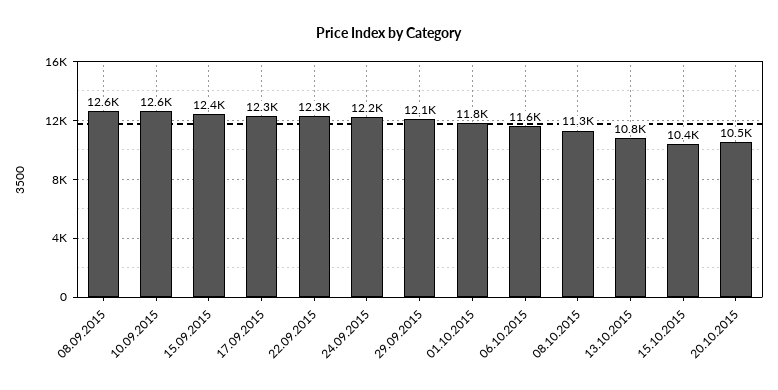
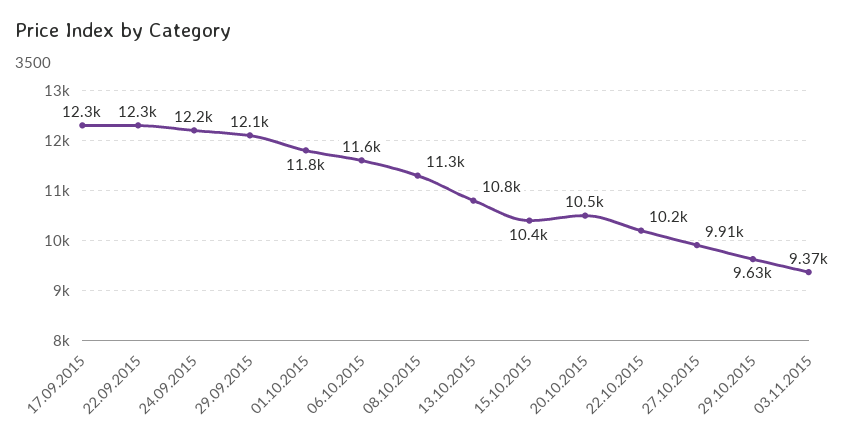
08.09.2015: 12600 -> none
10.09.2015: 12600 -> none
15.09.2015: 12400 -> none
22.10.2015: none -> 10200
27.10.2015: none -> 9910
29.10.2015: none -> 9630
03.11.2015: none -> 9370

